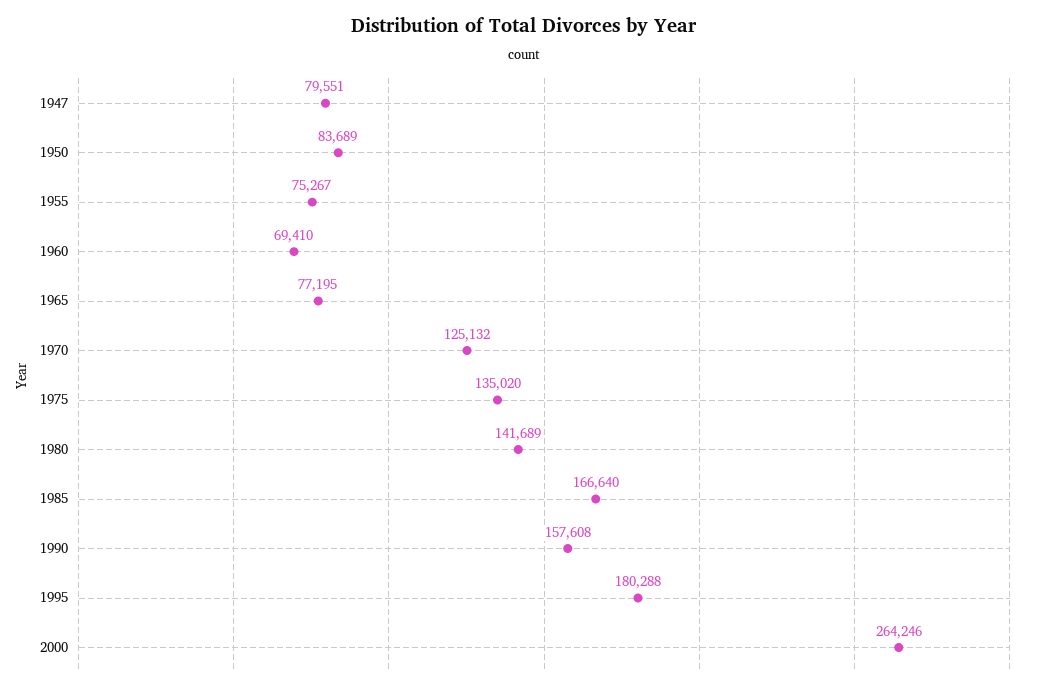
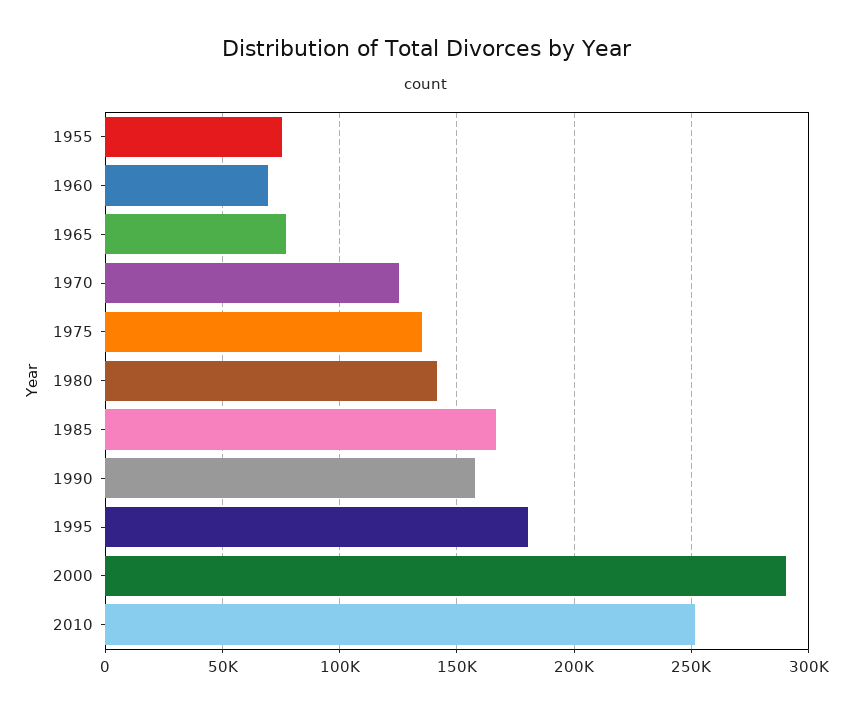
1947: 79551 -> none
1950: 83689 -> none
2000: 264246 -> 290000
2010: none -> 250000

